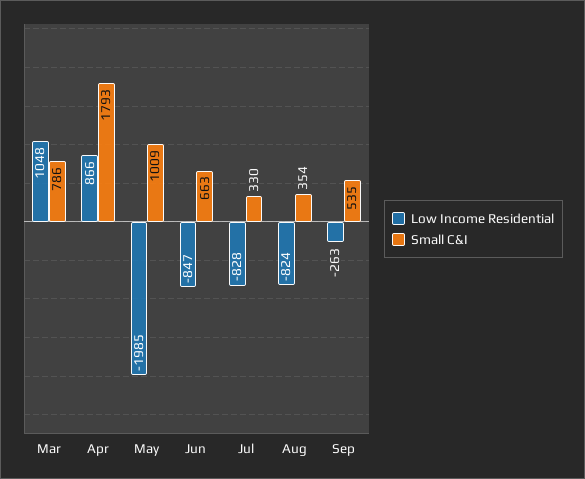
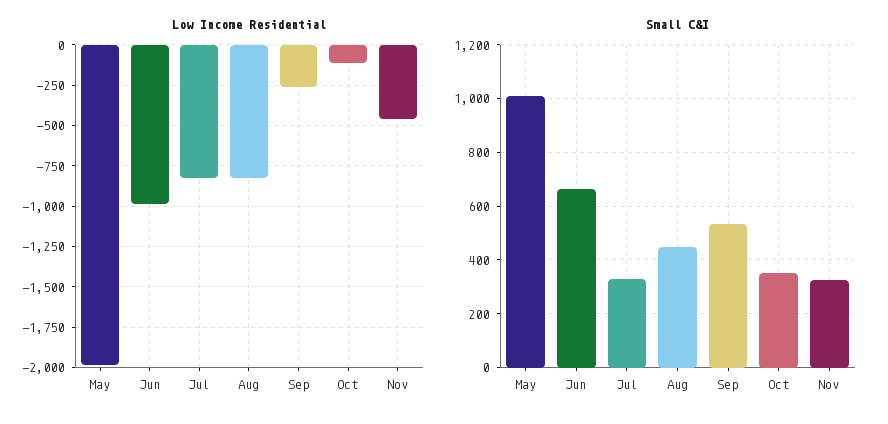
Low Income Residential, Mar: 1048 -> none
Small C&I, Mar: 786 -> none
Low Income Residential, Apr: 866 -> none
Small C&I, Apr: 1793 -> none
Low Income Residential, Jun: -847 -> -1000
Small C&I, Aug: 354 -> 450
Low Income Residential, Oct: none -> -100
Low Income Residential, Nov: none -> -450
Small C&I, Oct: none -> 350
Small C&I, Nov: none -> 325

